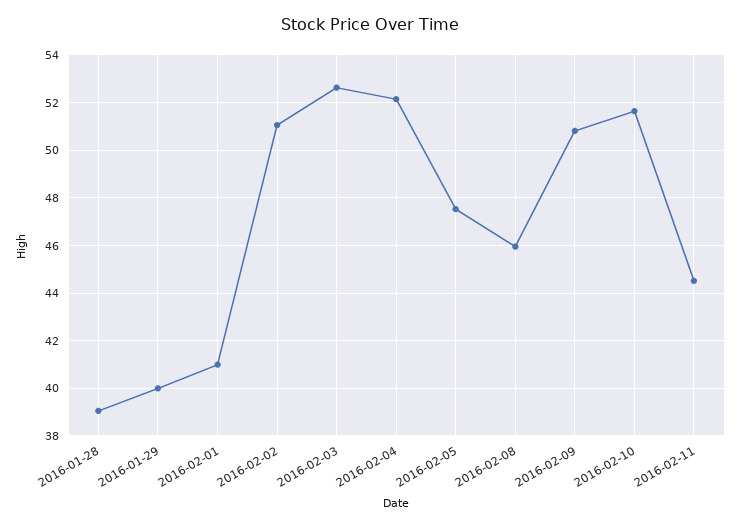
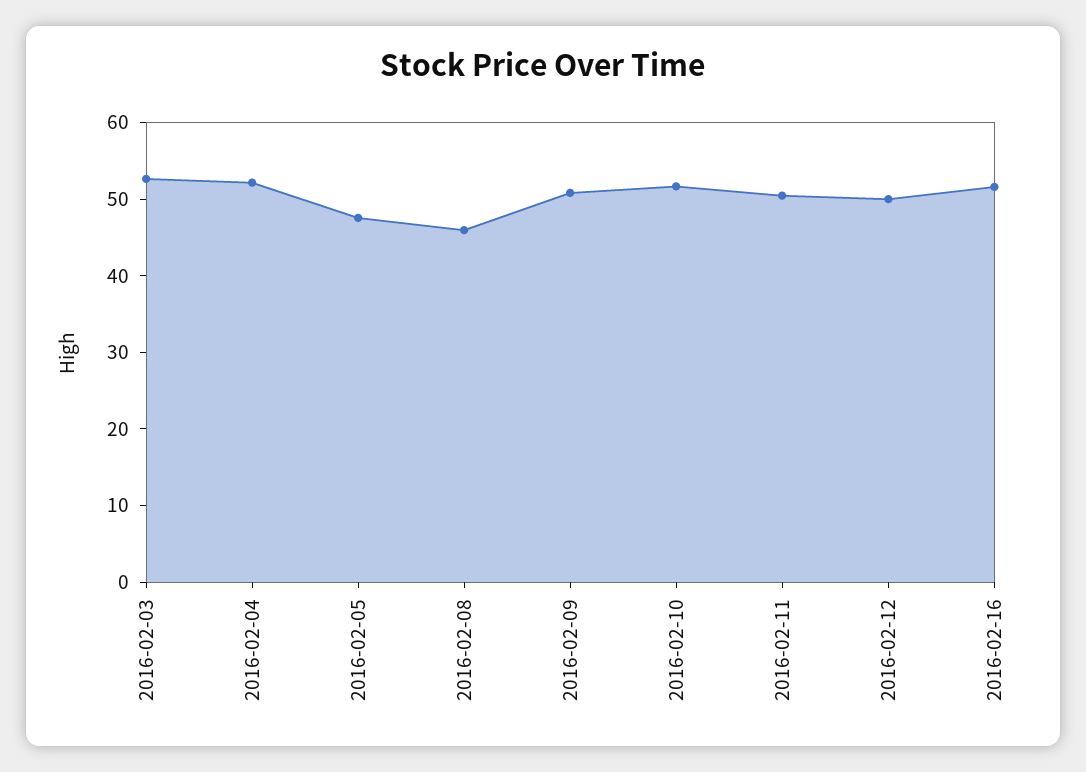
2016-01-28: 39 -> none
2016-01-29: 40 -> none
2016-02-01: 41 -> none
2016-02-02: 51 -> none
2016-02-11: 44.5 -> 50
2016-02-12: none -> 50
2016-02-16: none -> 52

